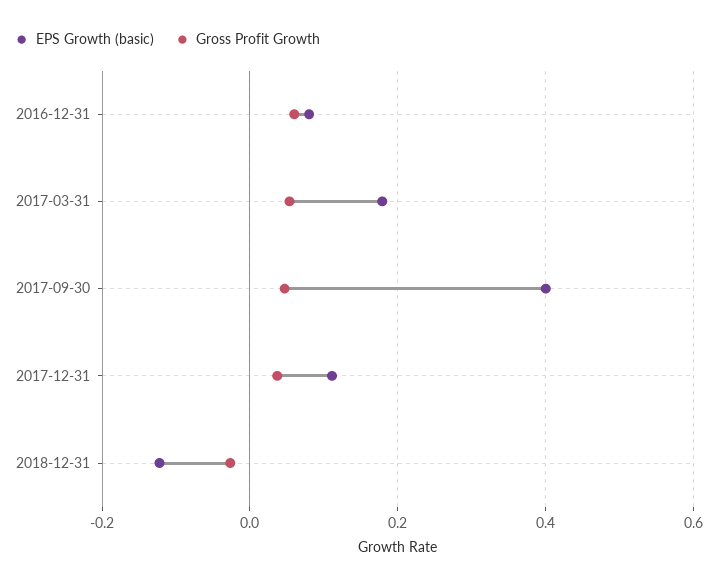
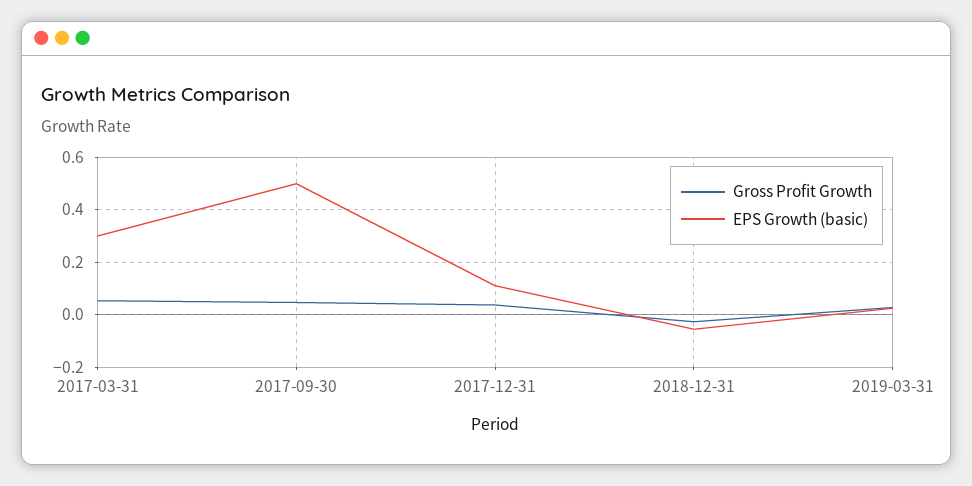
EPS Growth (basic), 2016-12-31: 0.08 -> none
Gross Profit Growth, 2016-12-31: 0.06 -> none
EPS Growth (basic), 2017-03-31: 0.18 -> 0.3
EPS Growth (basic), 2017-09-30: 0.4 -> 0.5
EPS Growth (basic), 2018-12-31: -0.12 -> -0.05
Gross Profit Growth, 2019-03-31: none -> 0.025
EPS Growth (basic), 2019-03-31: none -> 0.025

